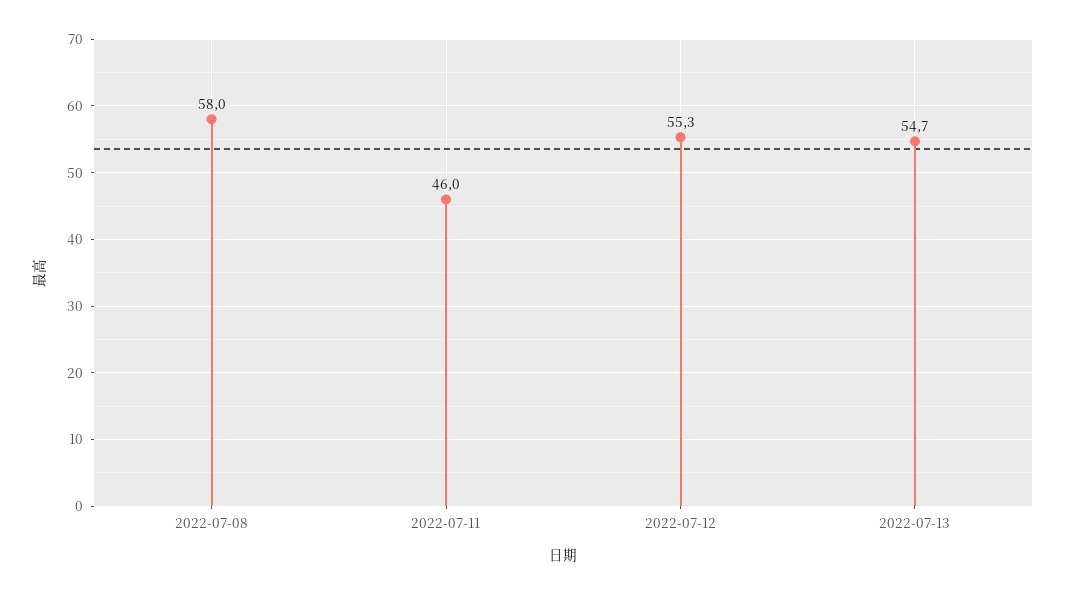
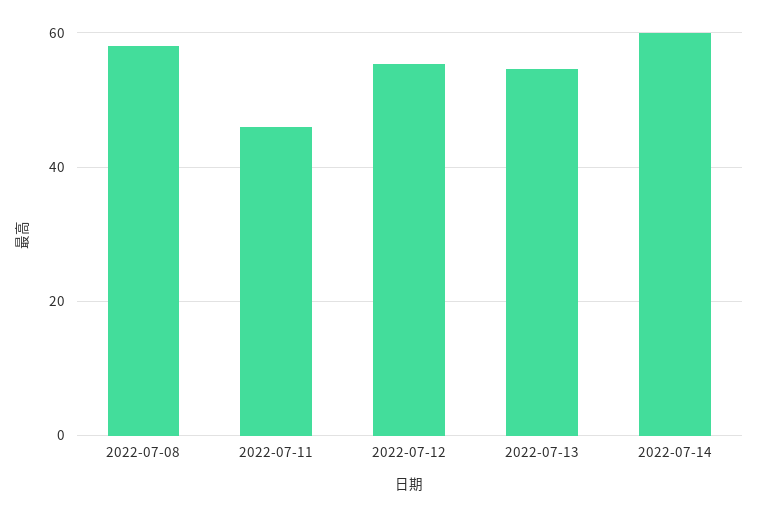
2022-07-14: none -> 60

